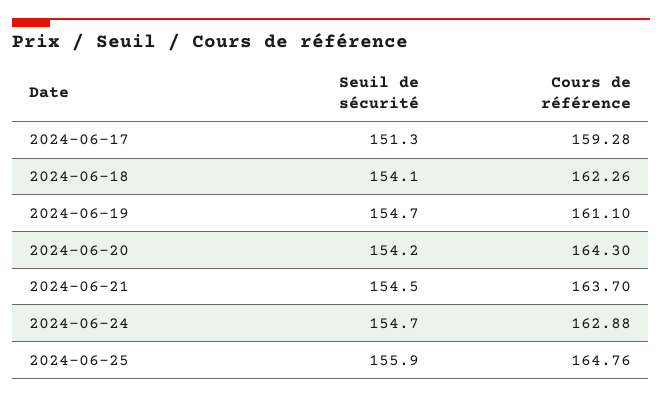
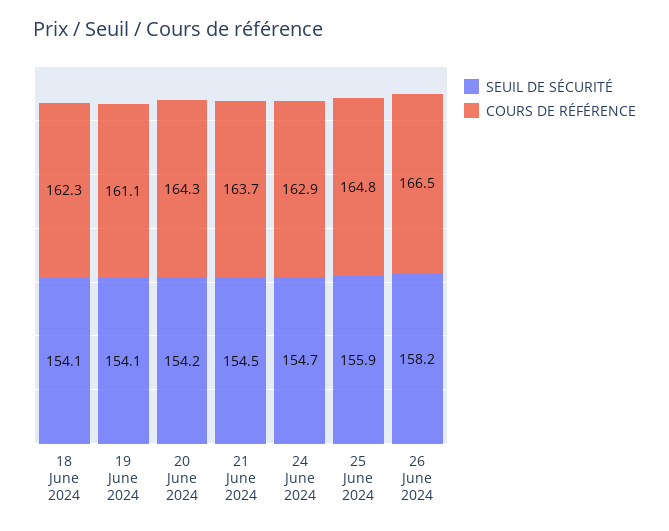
Seuil de sécurité, 2024-06-17: 151.3 -> none
Cours de référence, 2024-06-17: 159.28 -> none
Seuil de sécurité, 2024-06-19: 154.7 -> 154.1
Seuil de sécurité, 26 June 2024: none -> 158.2
Cours de référence, 26 June 2024: none -> 166.5

